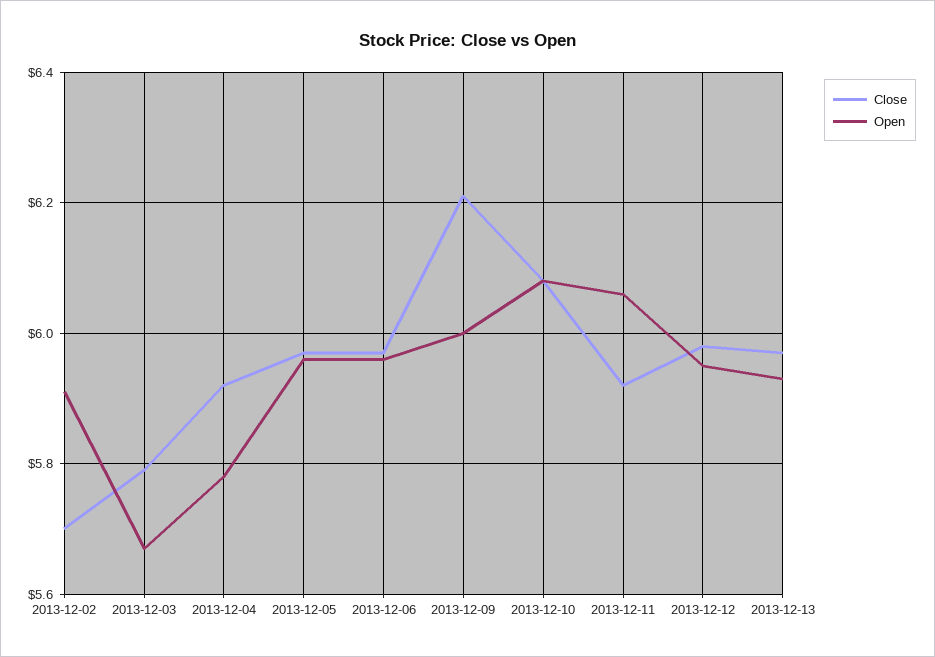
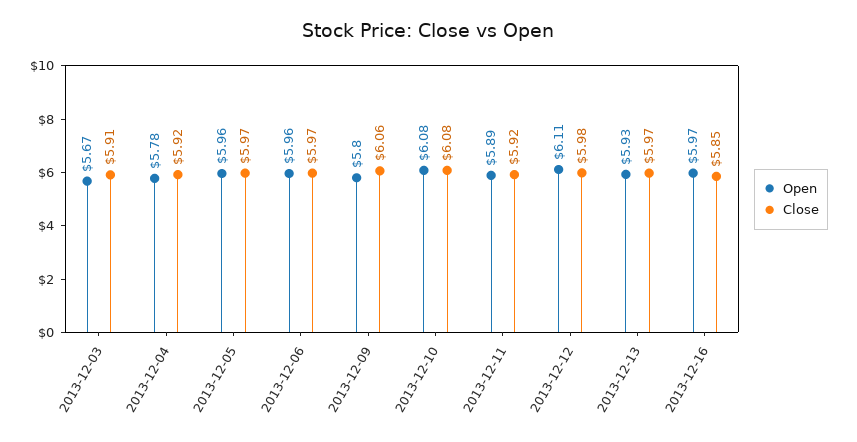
Close, 2013-12-02: 5.7 -> none
Open, 2013-12-02: 5.9 -> none
Close, 2013-12-03: 5.8 -> 5.91
Close, 2013-12-09: 6.2 -> 6.06
Open, 2013-12-09: 6 -> 5.8
Open, 2013-12-11: 6.05 -> 5.89
Open, 2013-12-12: 5.95 -> 6.11
Open, 2013-12-16: none -> 5.97
Close, 2013-12-16: none -> 5.85

